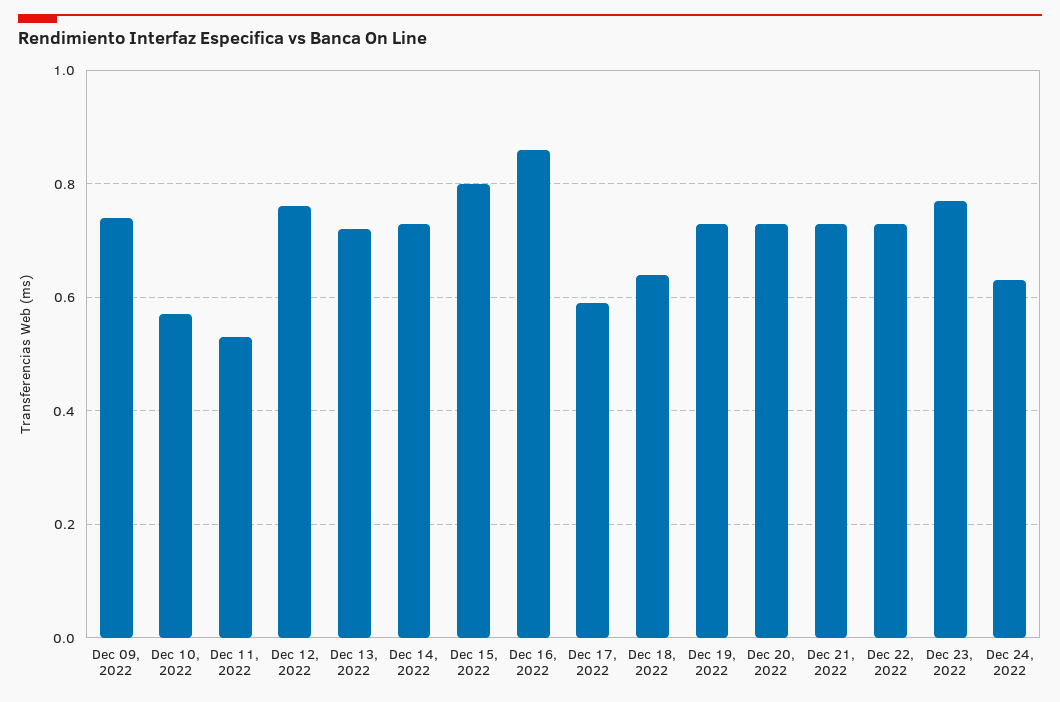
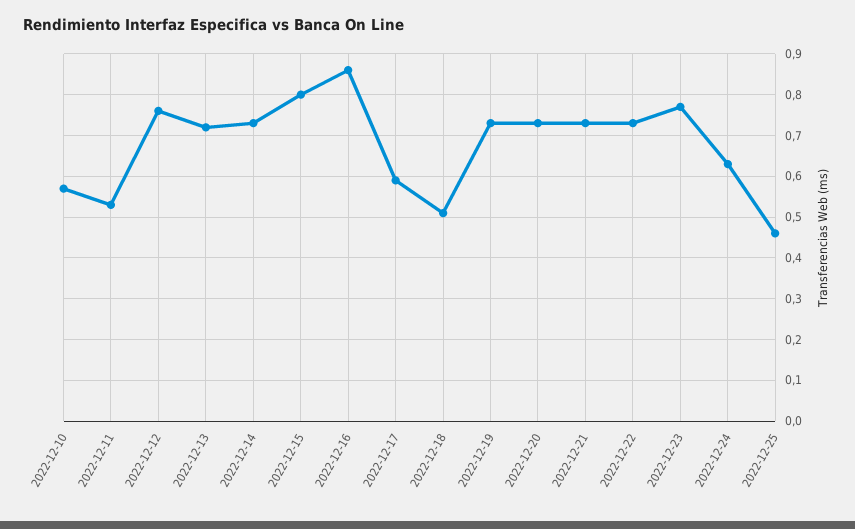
Dec 09, 2022: 0.75 -> none
Dec 18, 2022: 0.65 -> 0.5
2022-12-25: none -> 0.45

